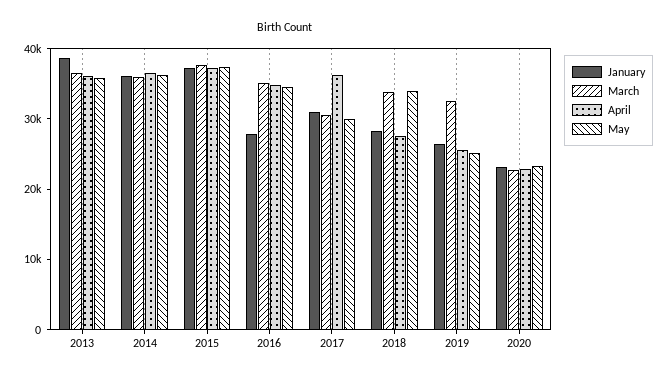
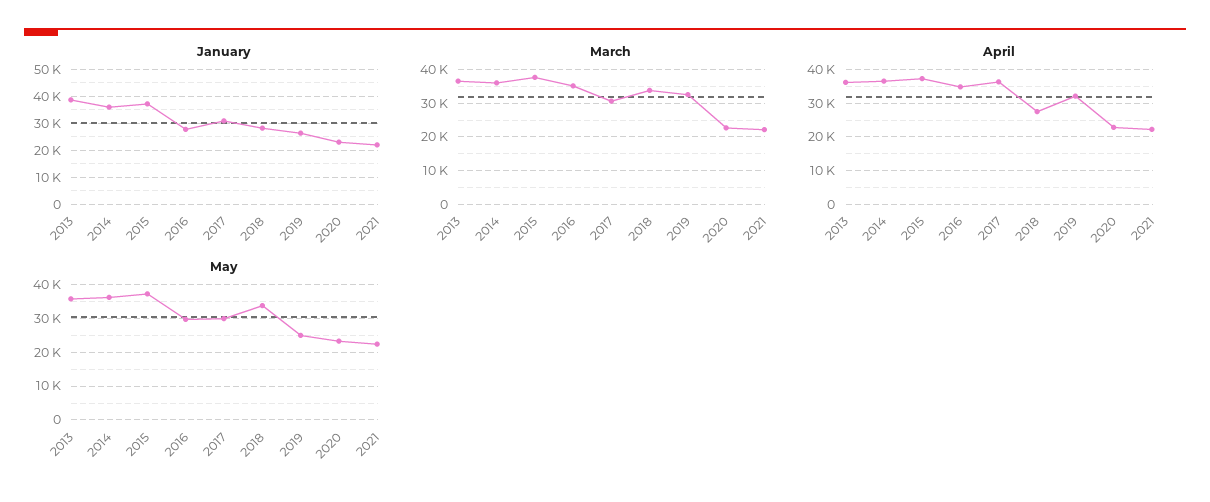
May, 2016: 34000 -> 30000
April, 2019: 26000 -> 32000
January, 2021: none -> 22500
March, 2021: none -> 22000
April, 2021: none -> 22000
May, 2021: none -> 22000

